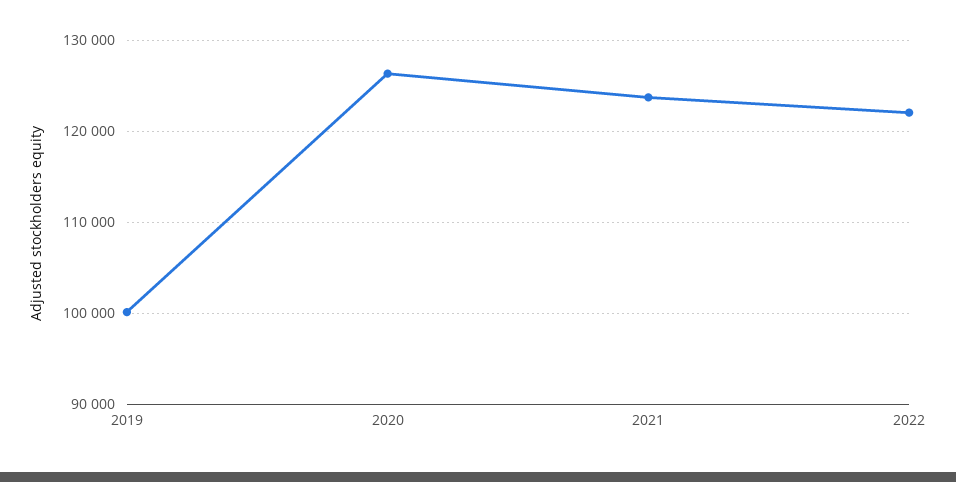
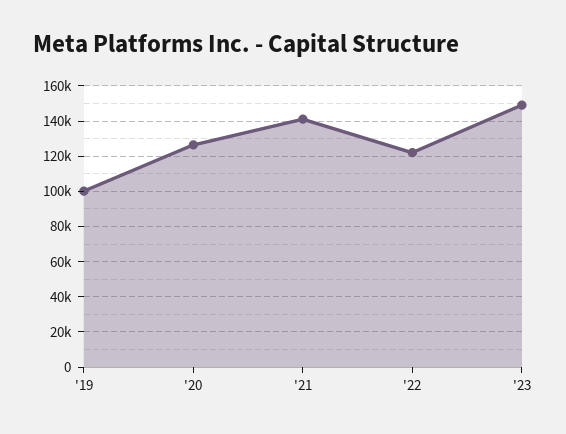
2021: 124000 -> 140000
'23: none -> 150000

